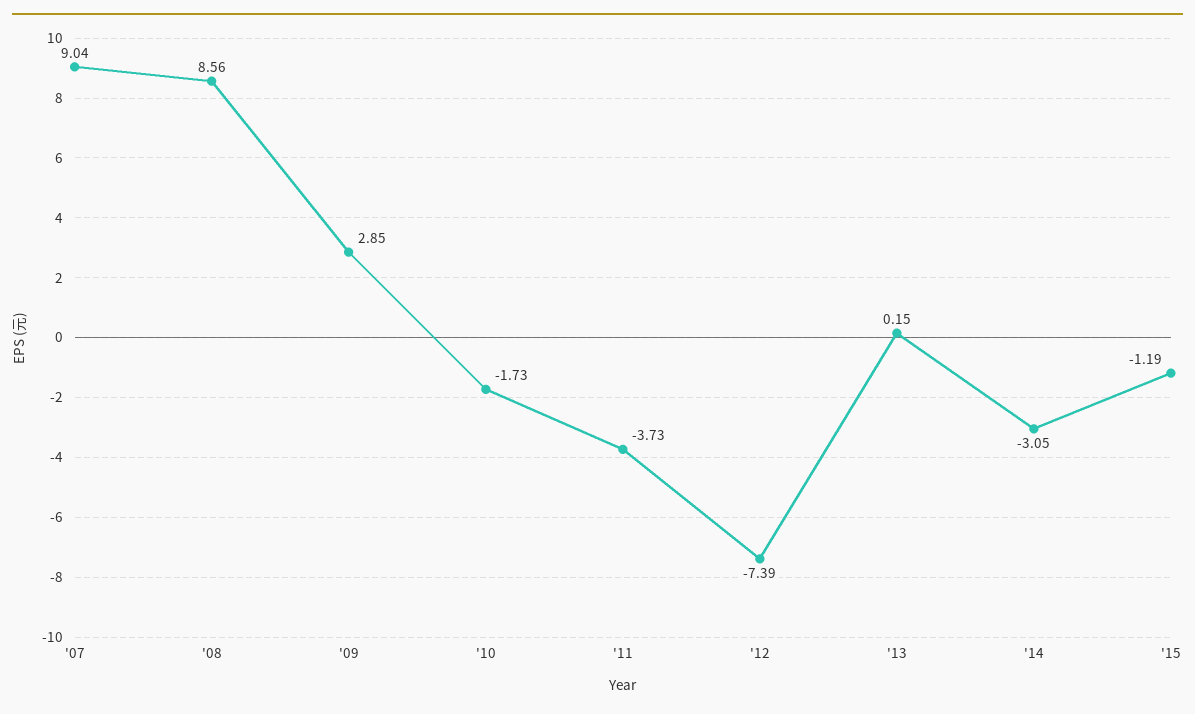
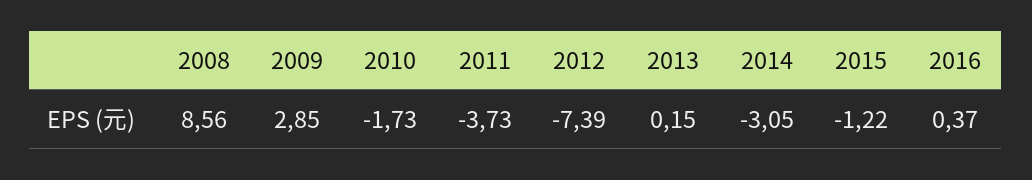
'07: 9.04 -> none
'15: -1.19 -> -1.22
2016: none -> 0.37

